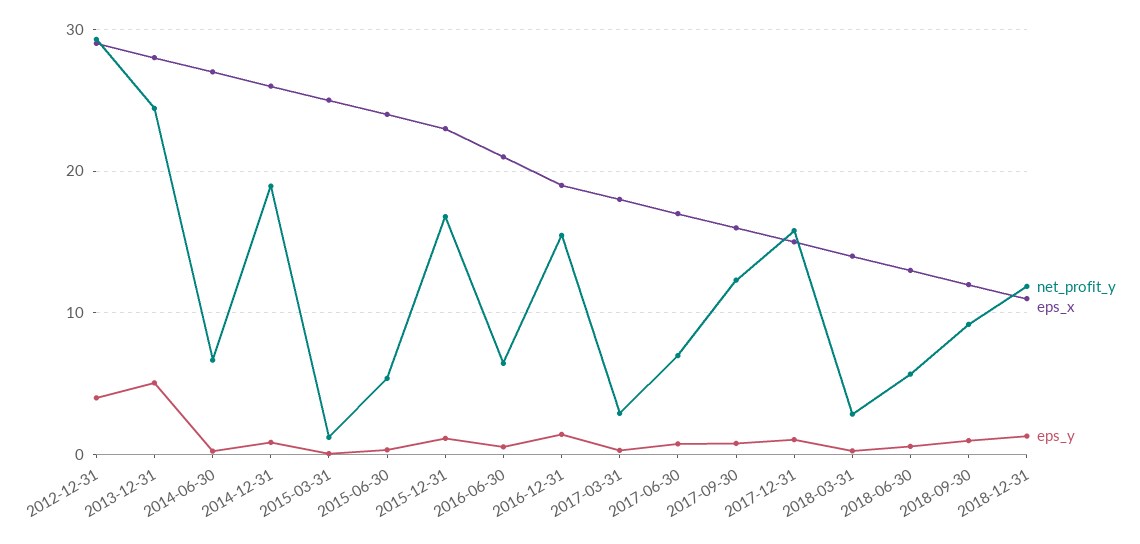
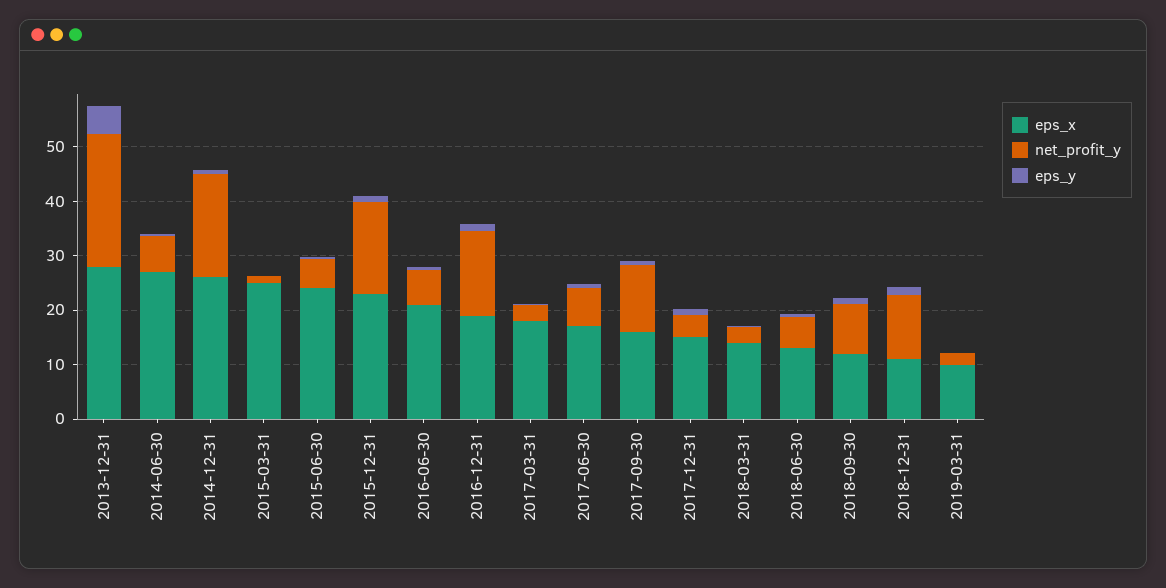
net_profit_y, 2012-12-31: 29 -> none
eps_x, 2012-12-31: 29 -> none
eps_y, 2012-12-31: 4 -> none
net_profit_y, 2017-12-31: 16 -> 4
eps_x, 2019-03-31: none -> 10
net_profit_y, 2019-03-31: none -> 2
eps_y, 2019-03-31: none -> 0

